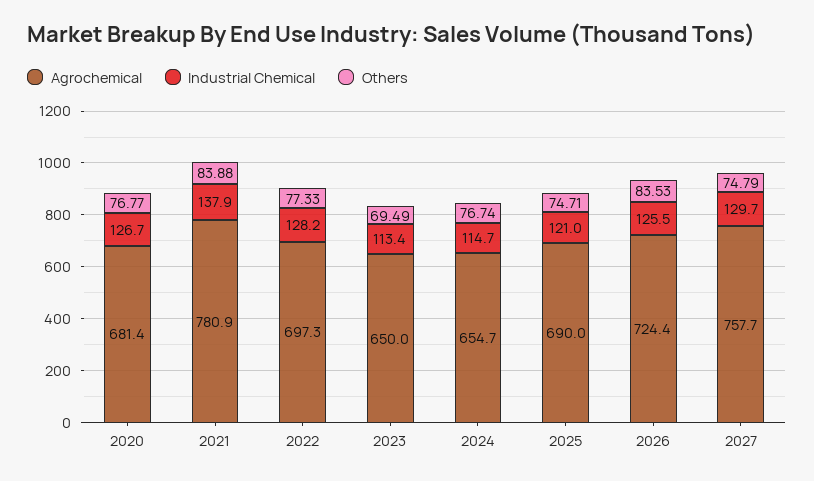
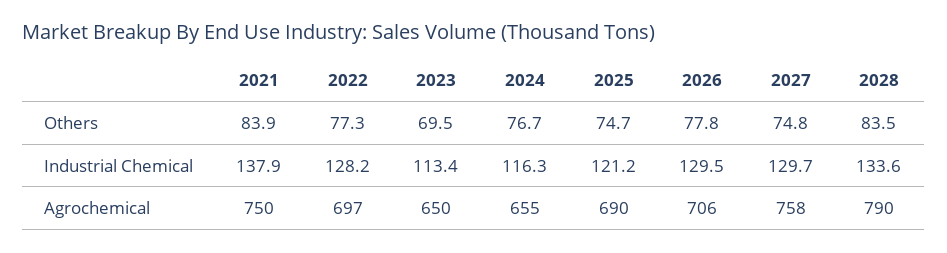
Agrochemical, 2020: 681.4 -> none
Industrial Chemical, 2020: 126.7 -> none
Others, 2020: 76.77 -> none
Agrochemical, 2021: 780.9 -> 750
Industrial Chemical, 2024: 114.7 -> 116.3
Industrial Chemical, 2025: 121 -> 121.2
Agrochemical, 2026: 724.4 -> 706
Industrial Chemical, 2026: 125.5 -> 129.5
Others, 2026: 83.53 -> 77.8
Others, 2028: none -> 83.5
Industrial Chemical, 2028: none -> 133.6
Agrochemical, 2028: none -> 790

